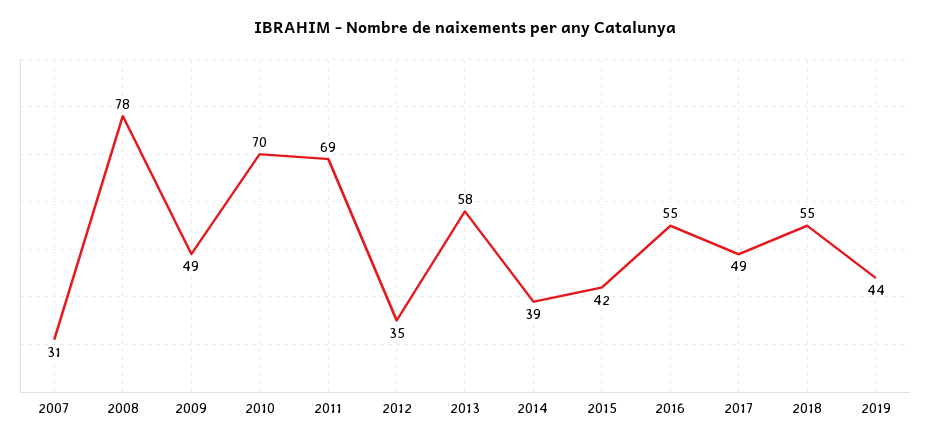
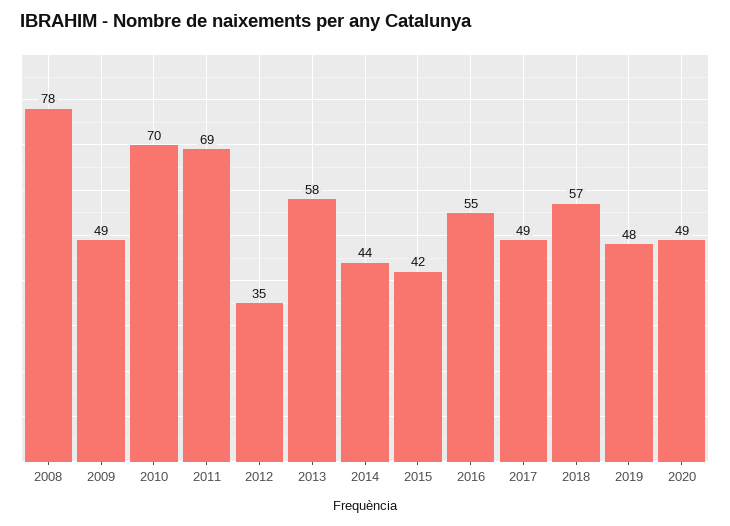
2007: 31 -> none
2014: 39 -> 44
2018: 55 -> 57
2019: 44 -> 48
2020: none -> 49

